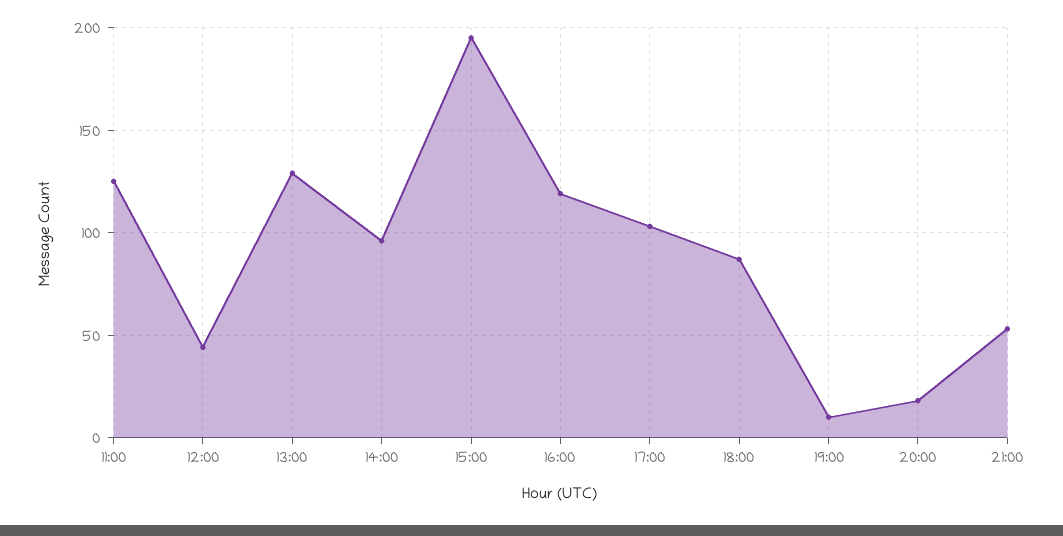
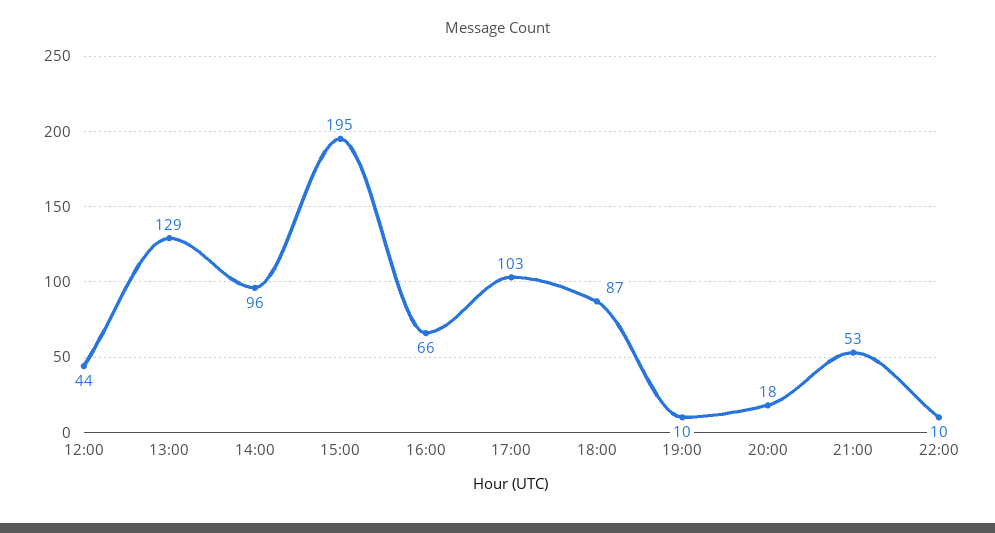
11:00: 125 -> none
16:00: 120 -> 66
22:00: none -> 10

